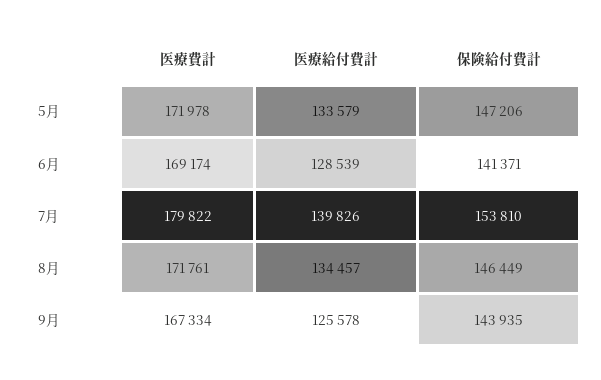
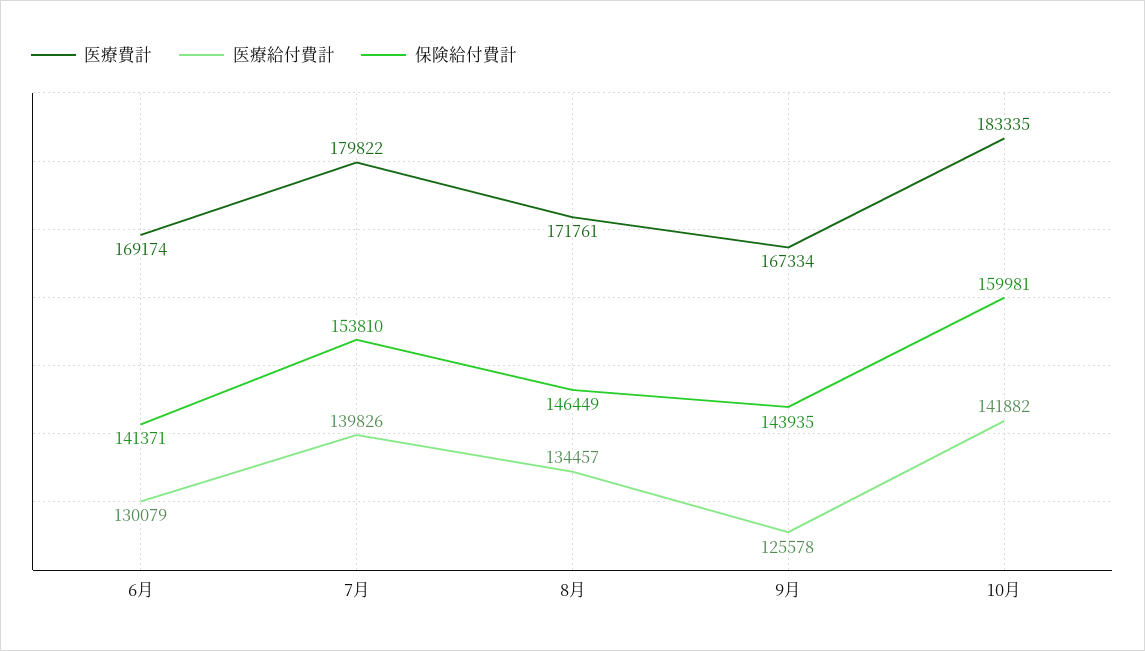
医療費計, 5月: 171978 -> none
医療給付費計, 5月: 133579 -> none
保険給付費計, 5月: 147206 -> none
医療給付費計, 6月: 128539 -> 130079
医療費計, 10月: none -> 183335
医療給付費計, 10月: none -> 141882
保険給付費計, 10月: none -> 159981

